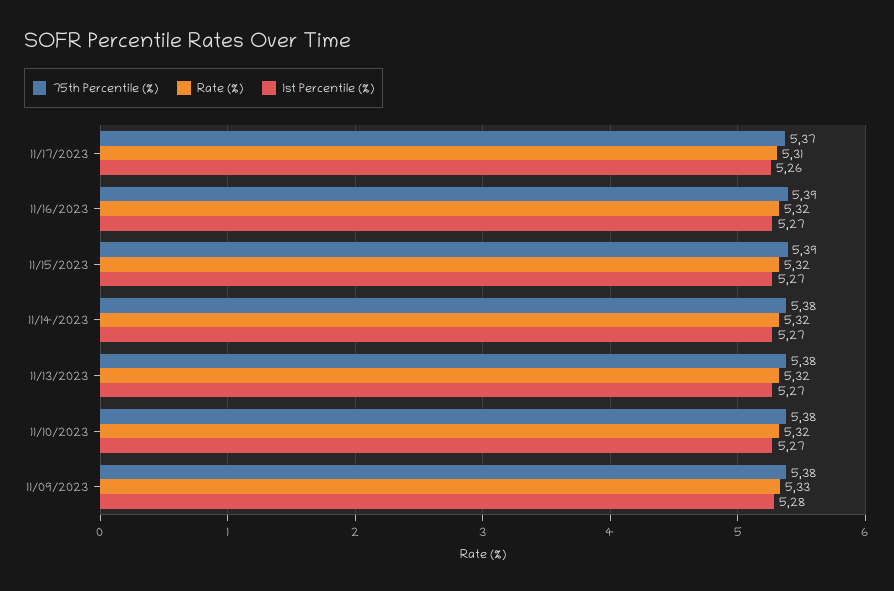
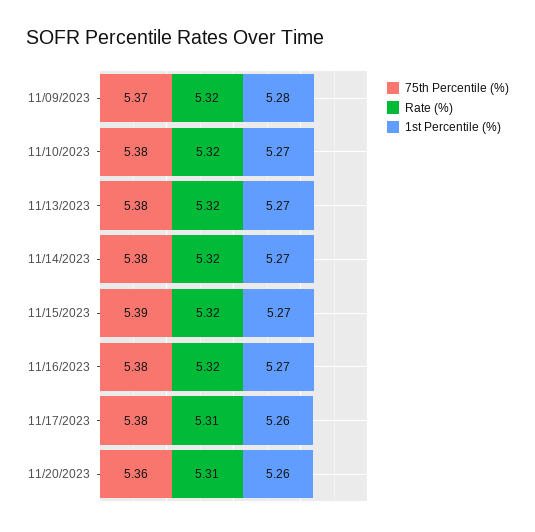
75th Percentile (%), 11/17/2023: 5.37 -> 5.38
75th Percentile (%), 11/16/2023: 5.39 -> 5.38
75th Percentile (%), 11/09/2023: 5.38 -> 5.37
Rate (%), 11/09/2023: 5.33 -> 5.32
75th Percentile (%), 11/20/2023: none -> 5.36
Rate (%), 11/20/2023: none -> 5.31
1st Percentile (%), 11/20/2023: none -> 5.26

